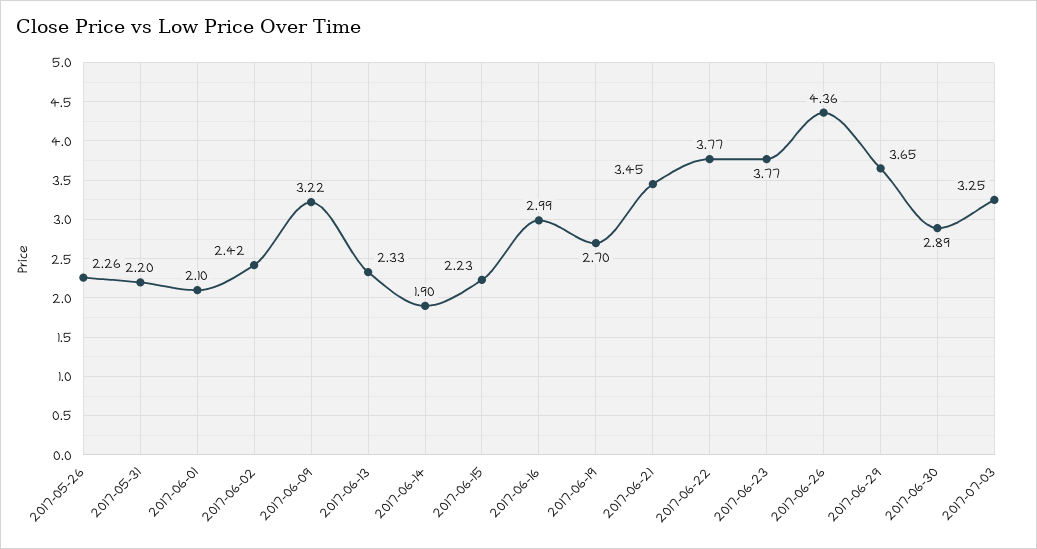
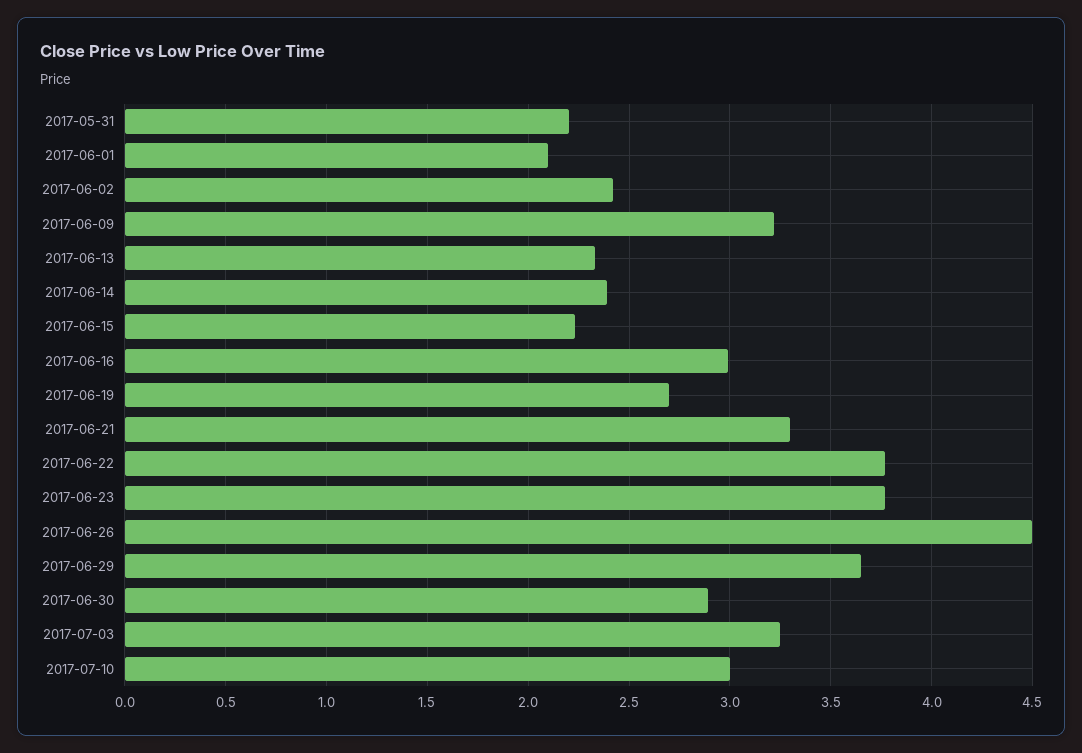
2017-05-26: 2.26 -> none
2017-06-14: 1.9 -> 2.4
2017-06-21: 3.45 -> 3.3
2017-06-26: 4.36 -> 4.5
2017-07-10: none -> 3

